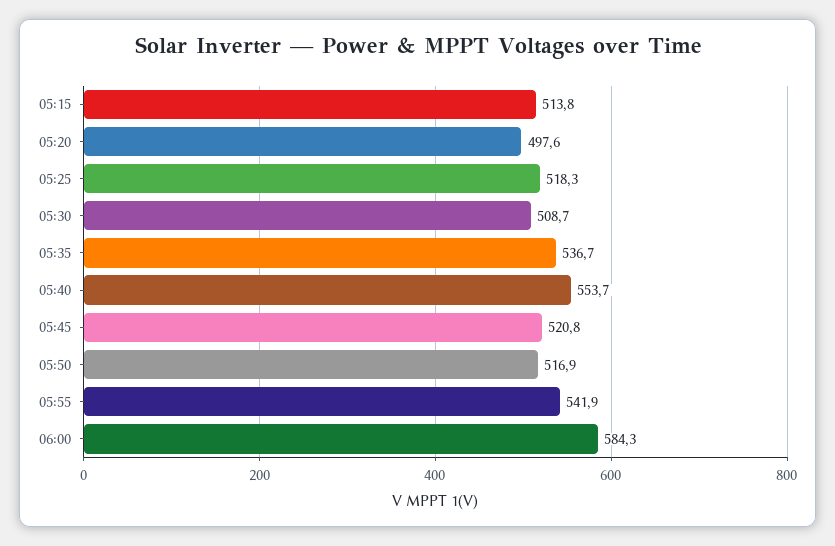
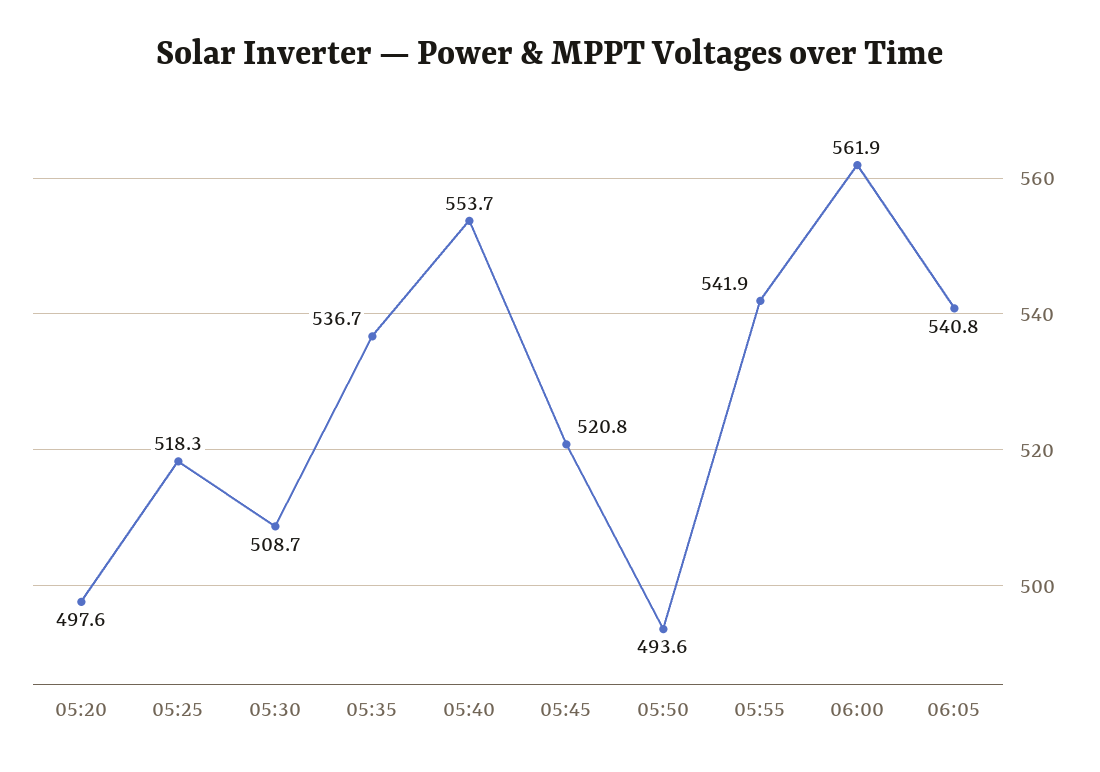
05:15: 513.8 -> none
05:50: 516.9 -> 493.6
06:00: 584.3 -> 561.9
06:05: none -> 540.8

